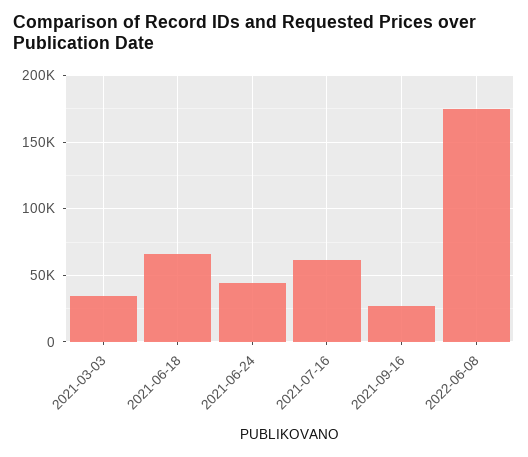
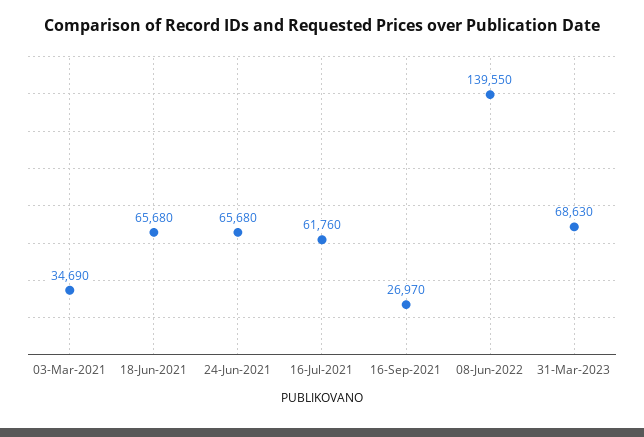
2021-06-24: 45000 -> 65680
2022-06-08: 175000 -> 139550
31-Mar-2023: none -> 68630

